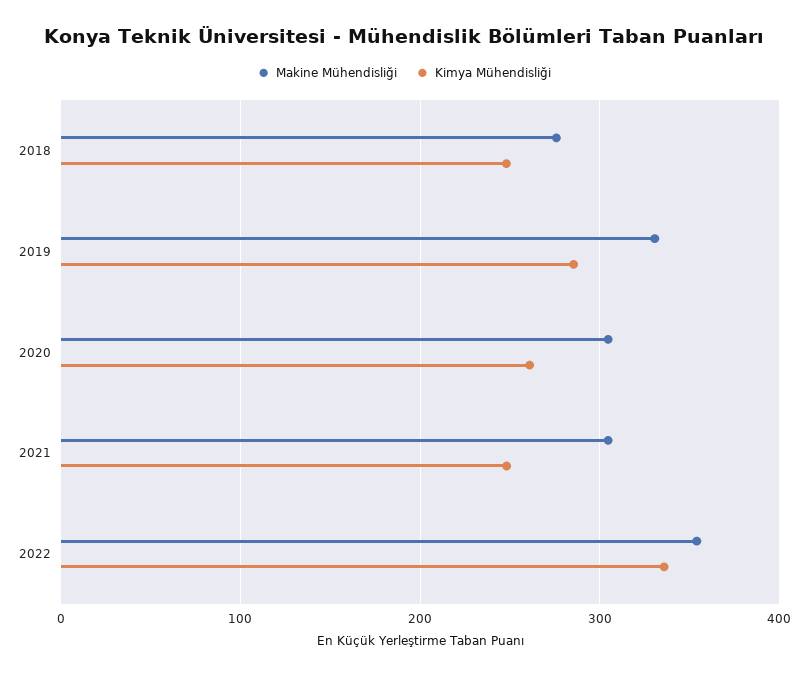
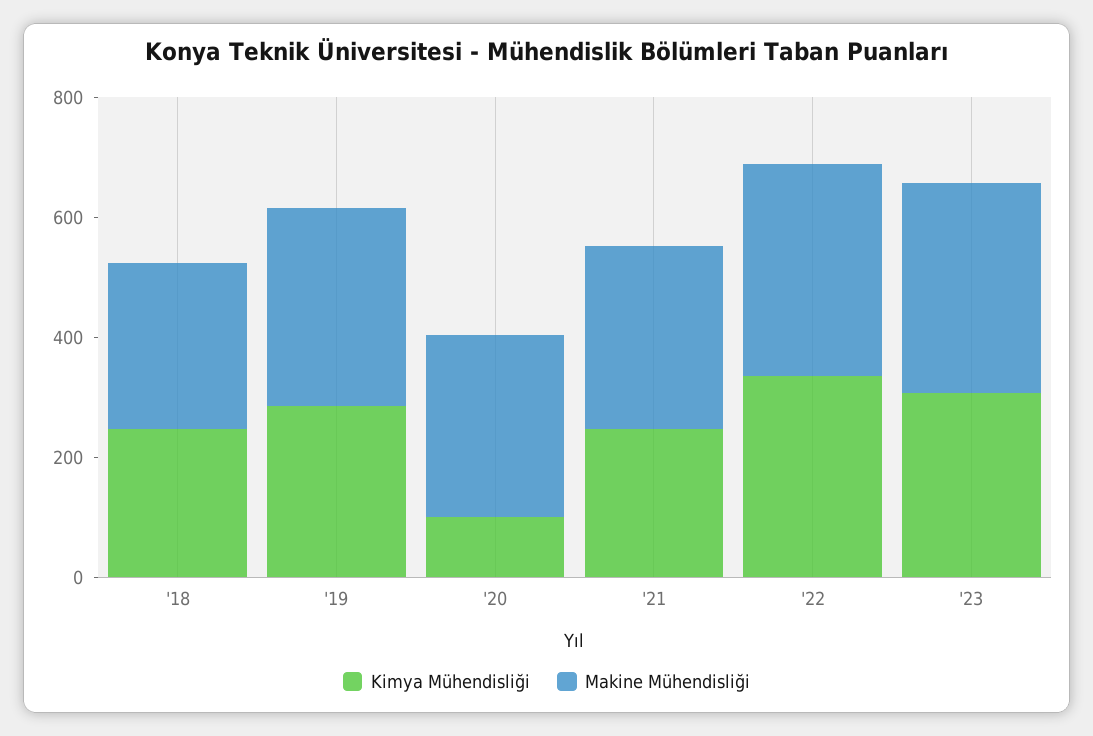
Kimya Mühendisliği, 2020: 260 -> 100
Kimya Mühendisliği, '23: none -> 300
Makine Mühendisliği, '23: none -> 350

